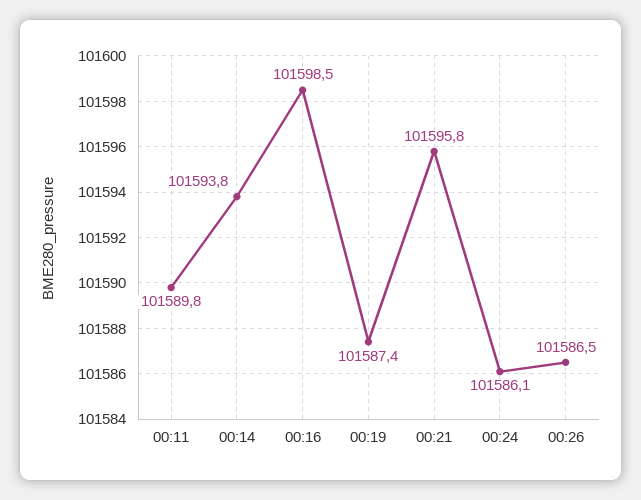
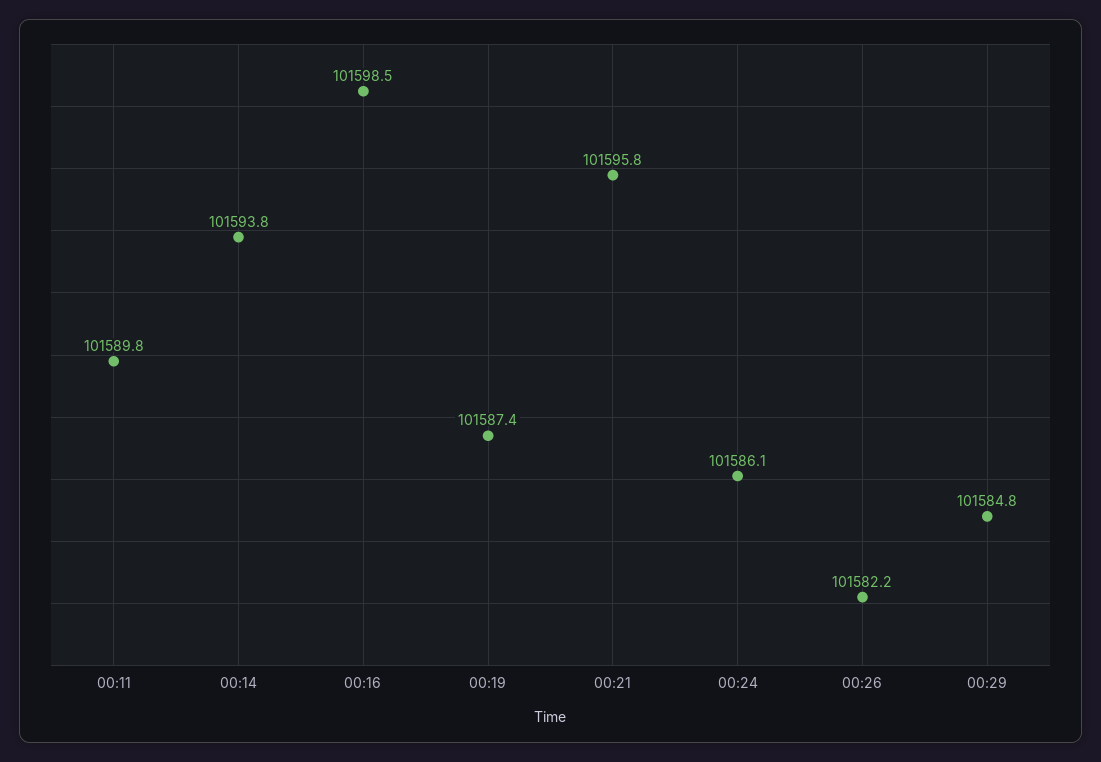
00:26: 101586.5 -> 101582.2
00:29: none -> 101584.8

